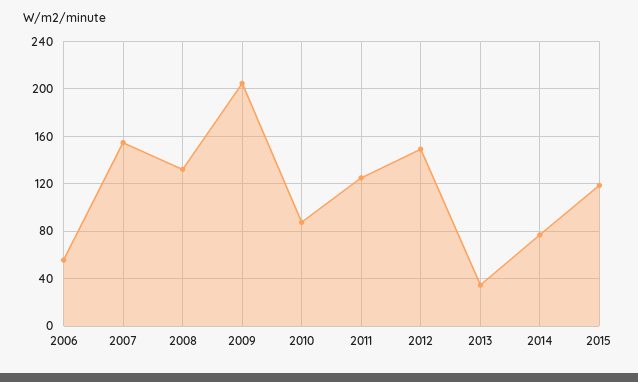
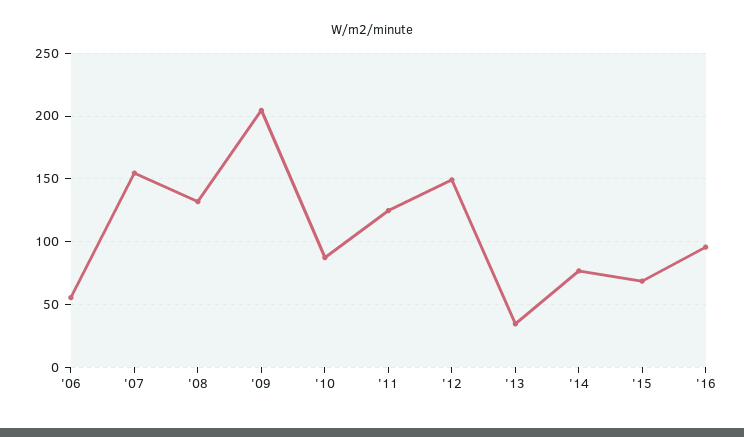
2015: 120 -> 70
'16: none -> 95

